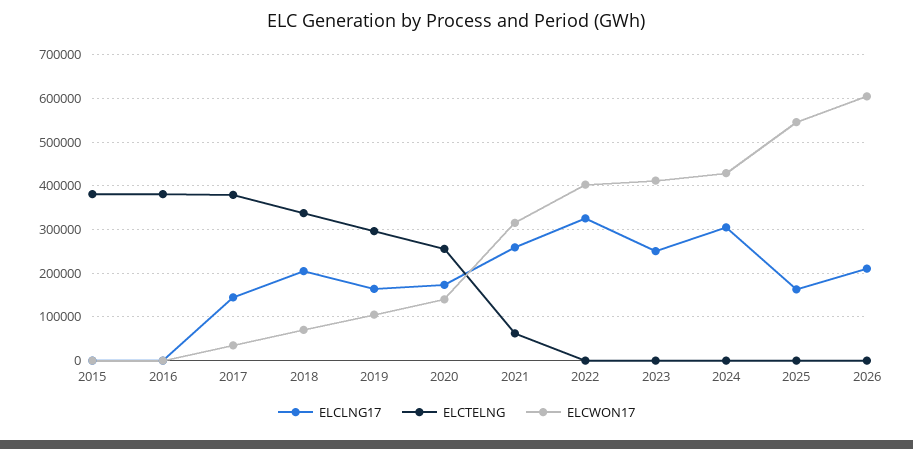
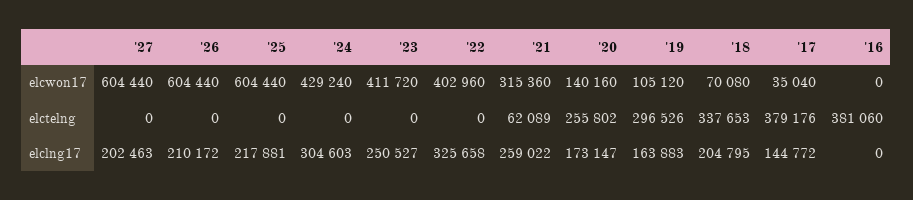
ELCLNG17, 2015: 0 -> none
ELCTELNG, 2015: 380000 -> none
ELCWON17, 2015: 0 -> none
ELCLNG17, 2025: 160000 -> 217881
ELCWON17, 2025: 540000 -> 604440
ELCWON17, '27: none -> 604440
ELCTELNG, '27: none -> 0
ELCLNG17, '27: none -> 202463

